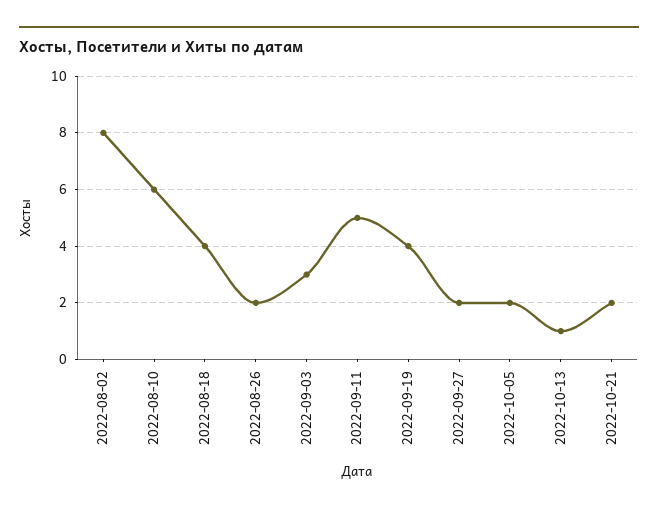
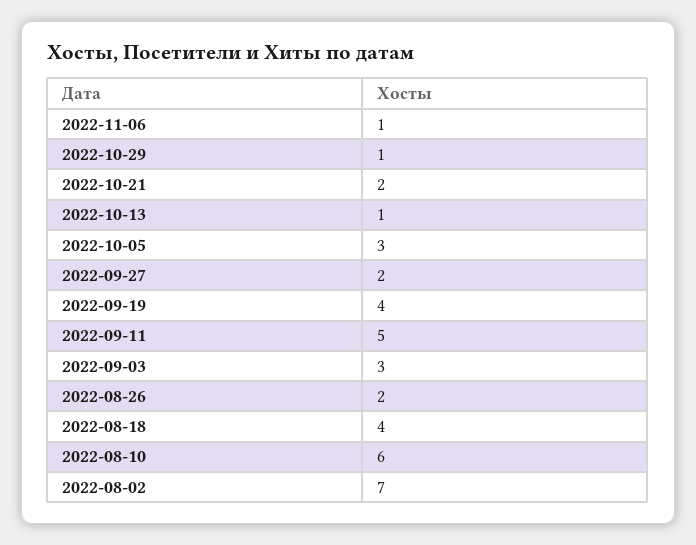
2022-08-02: 8 -> 7
2022-10-05: 2 -> 3
2022-11-06: none -> 1
2022-10-29: none -> 1

